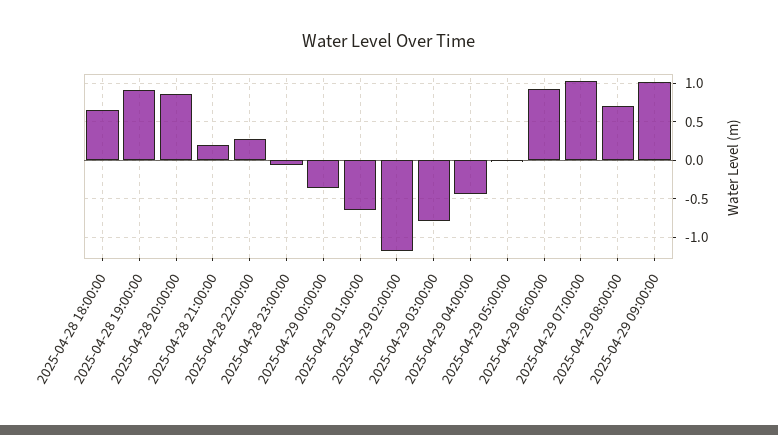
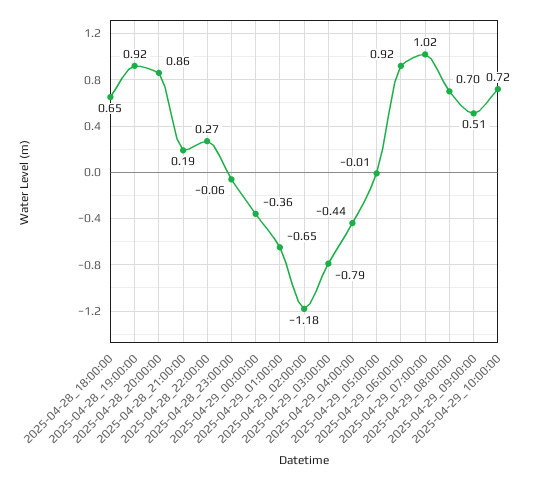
2025-04-29 09:00:00: 1 -> 0.51
2025-04-29_10:00:00: none -> 0.72

